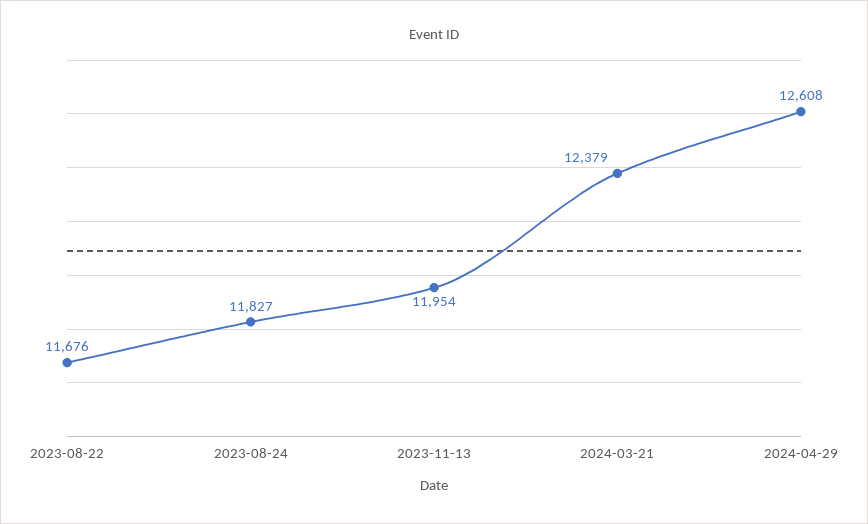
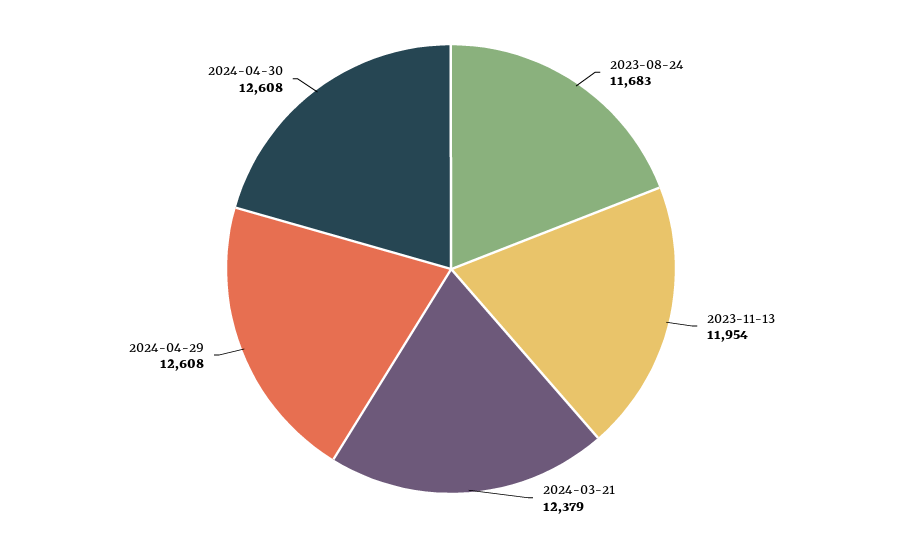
2023-08-22: 11676 -> none
2023-08-24: 11827 -> 11683
2024-04-30: none -> 12608

